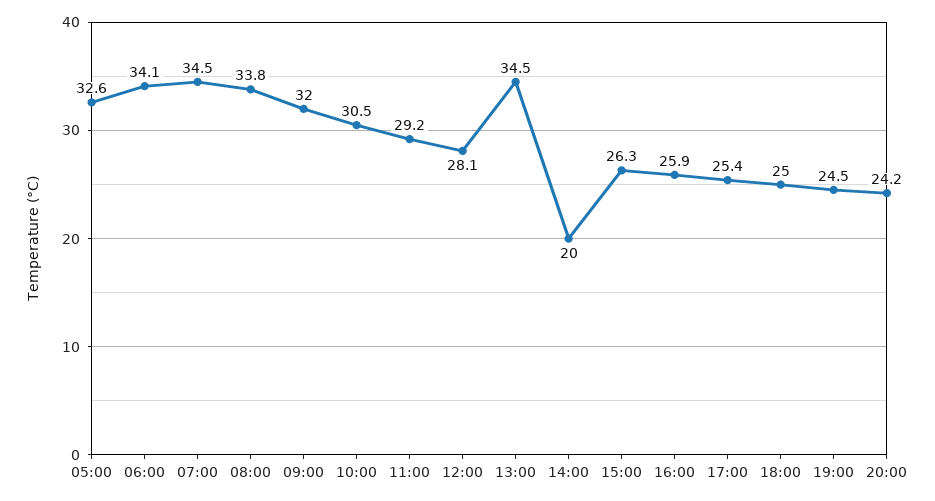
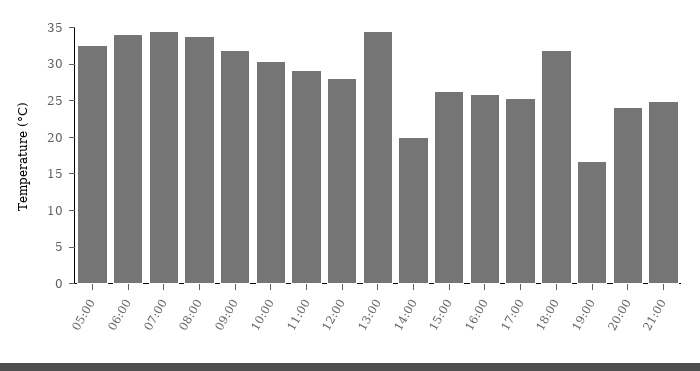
18:00: 25 -> 32.5
19:00: 24.5 -> 17.5
21:00: none -> 25

